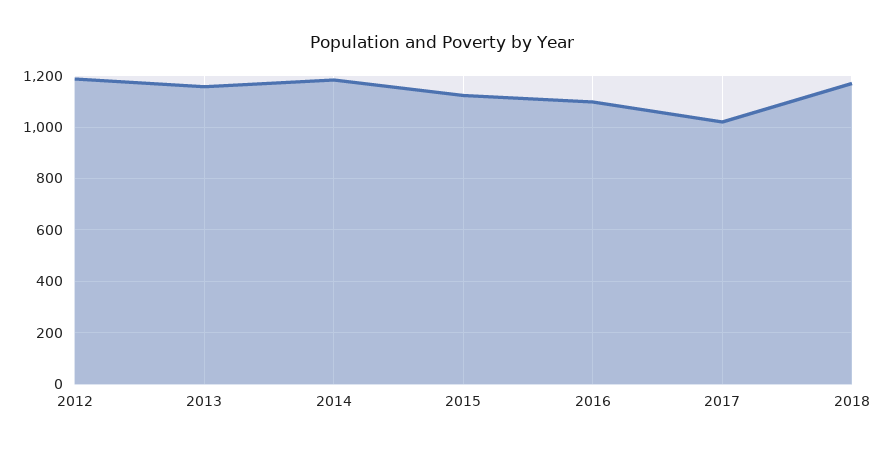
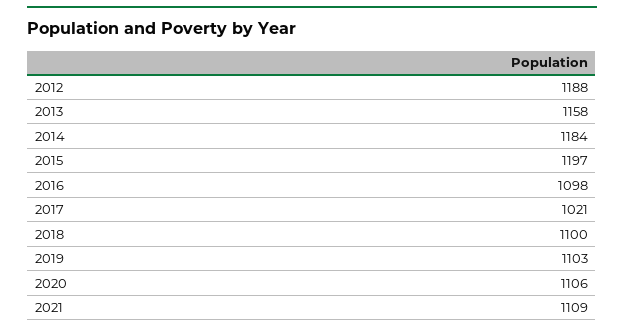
2015: 1125 -> 1197
2018: 1175 -> 1100
2019: none -> 1103
2020: none -> 1106
2021: none -> 1109

